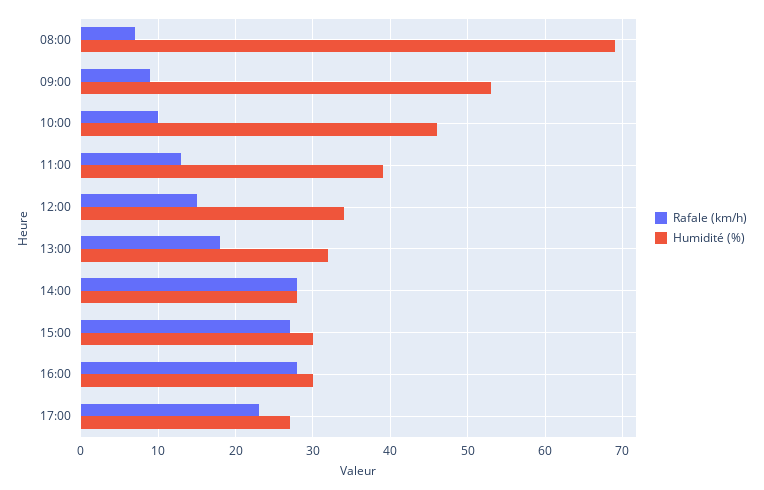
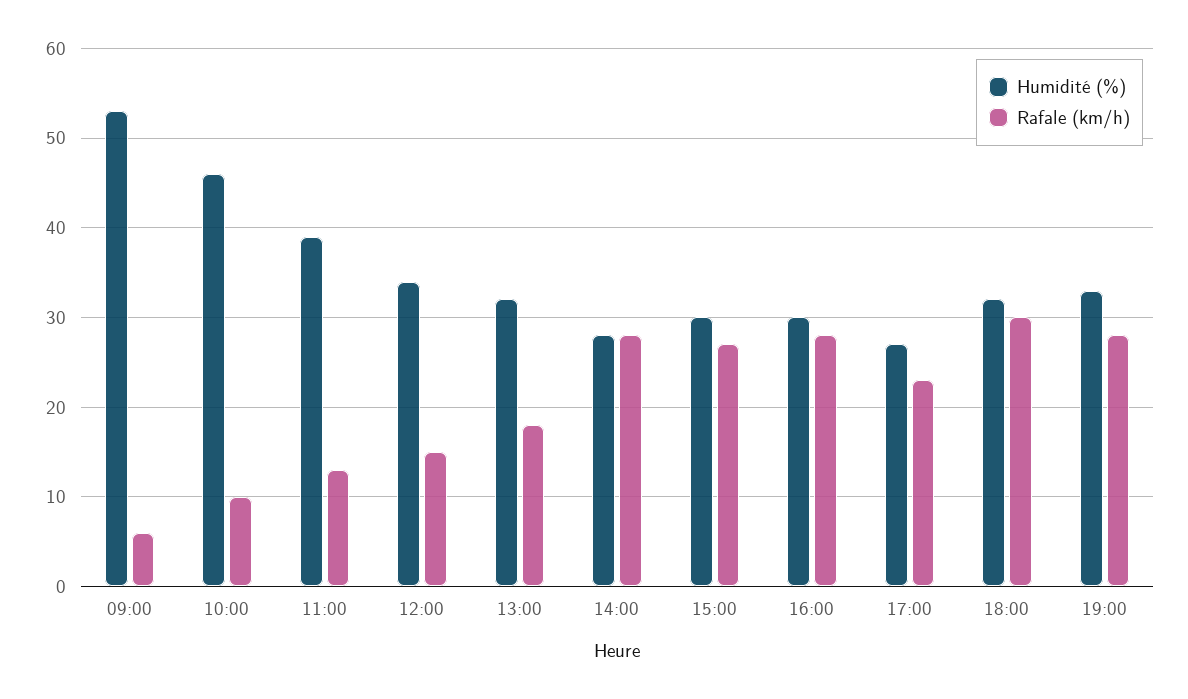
Rafale (km/h), 08:00: 7 -> none
Humidité (%), 08:00: 69 -> none
Rafale (km/h), 09:00: 9 -> 6
Humidité (%), 18:00: none -> 32
Rafale (km/h), 18:00: none -> 30
Humidité (%), 19:00: none -> 33
Rafale (km/h), 19:00: none -> 28

